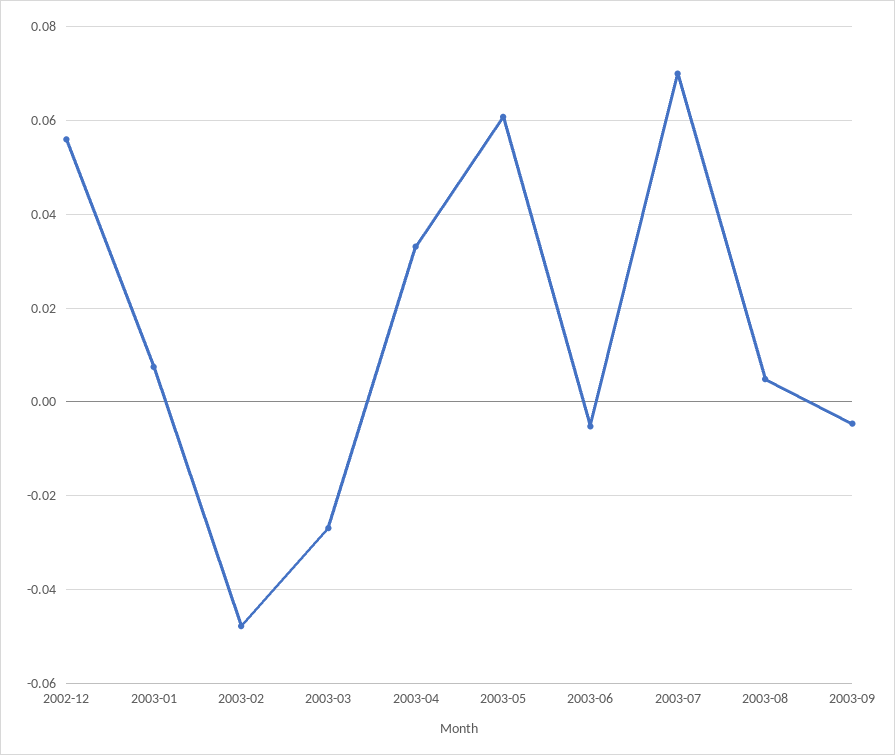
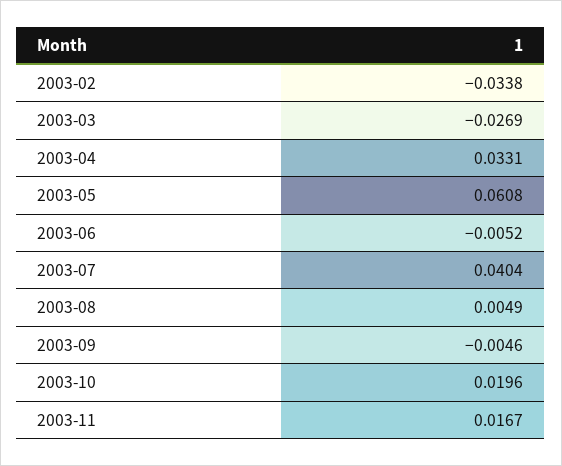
2002-12: 0.056 -> none
2003-01: 0.008 -> none
2003-02: -0.048 -> -0.0338
2003-07: 0.07 -> 0.0404
2003-10: none -> 0.0196
2003-11: none -> 0.0167

